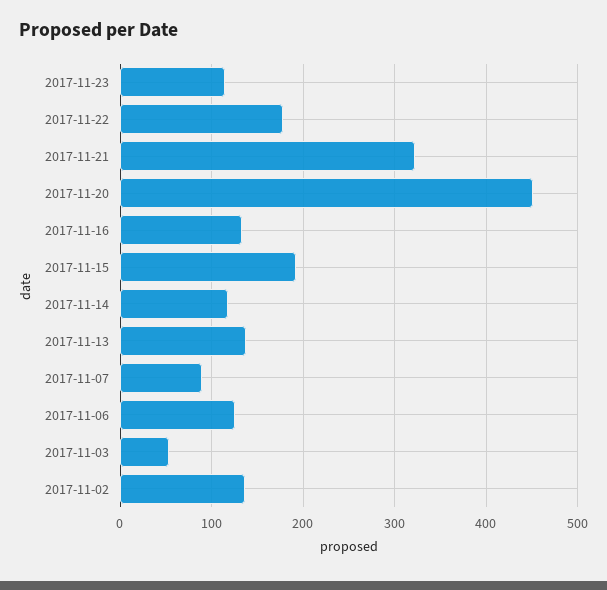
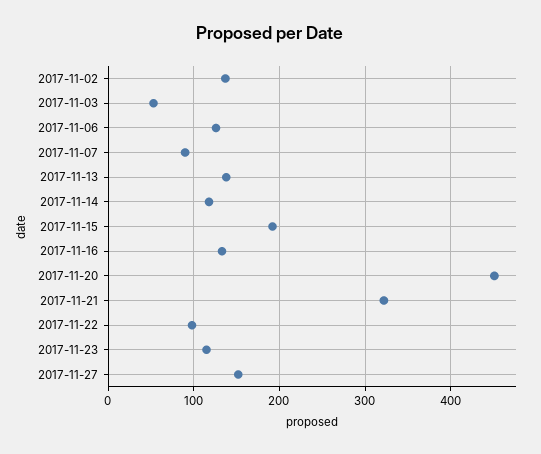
2017-11-22: 180 -> 100
2017-11-27: none -> 150

